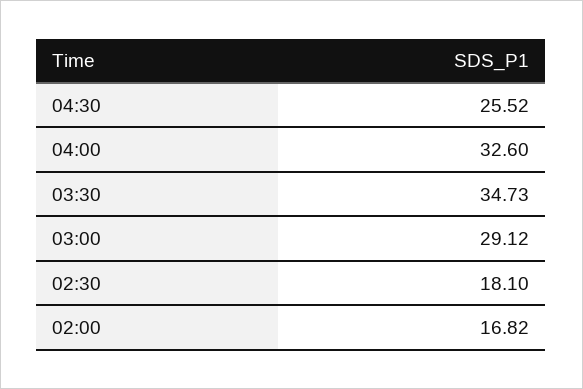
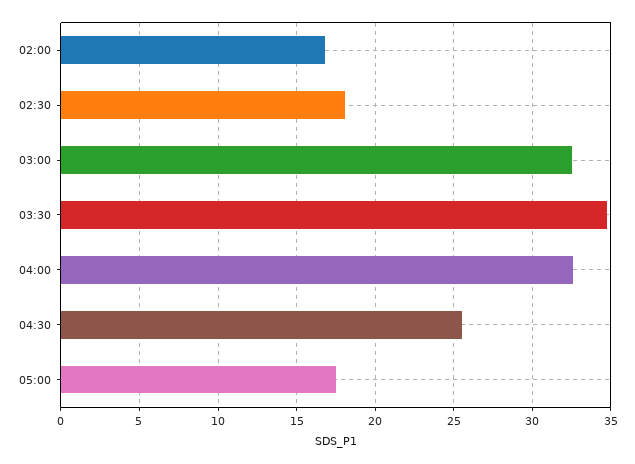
03:00: 29.12 -> 32.5
05:00: none -> 17.5

